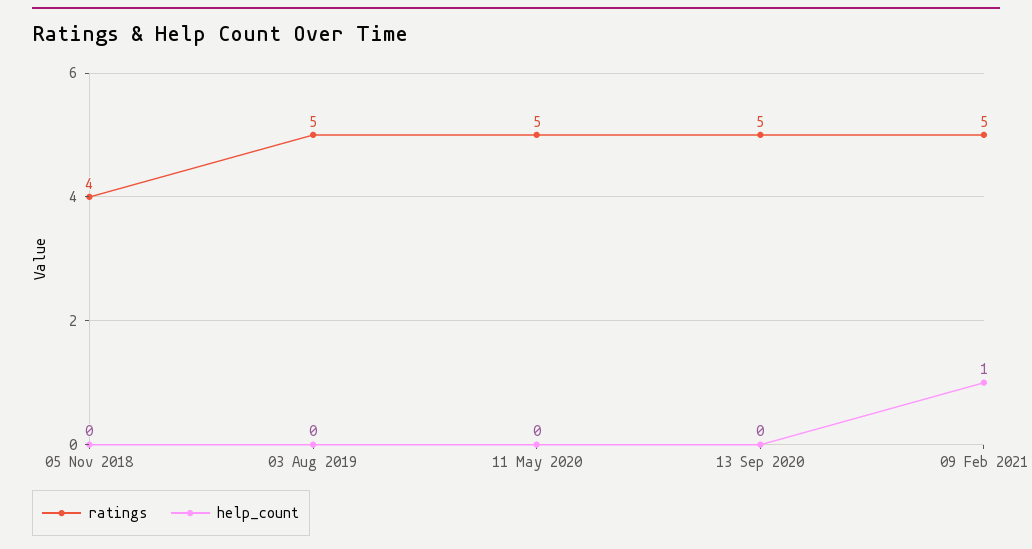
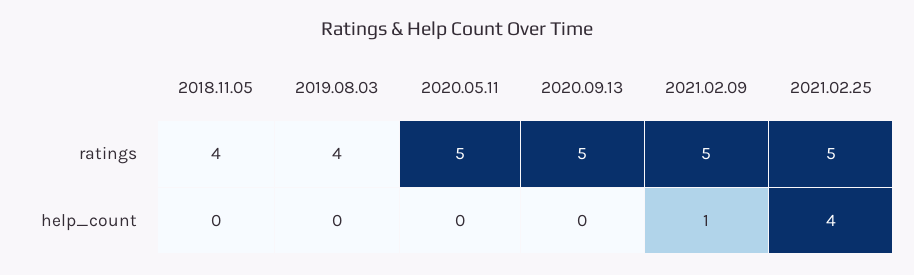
ratings, 03 Aug 2019: 5 -> 4
ratings, 2021.02.25: none -> 5
help_count, 2021.02.25: none -> 4

